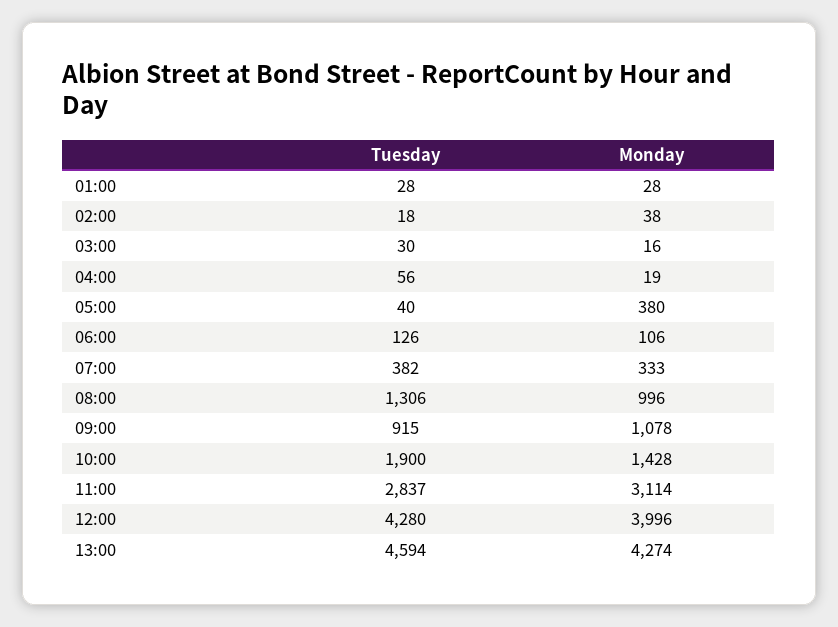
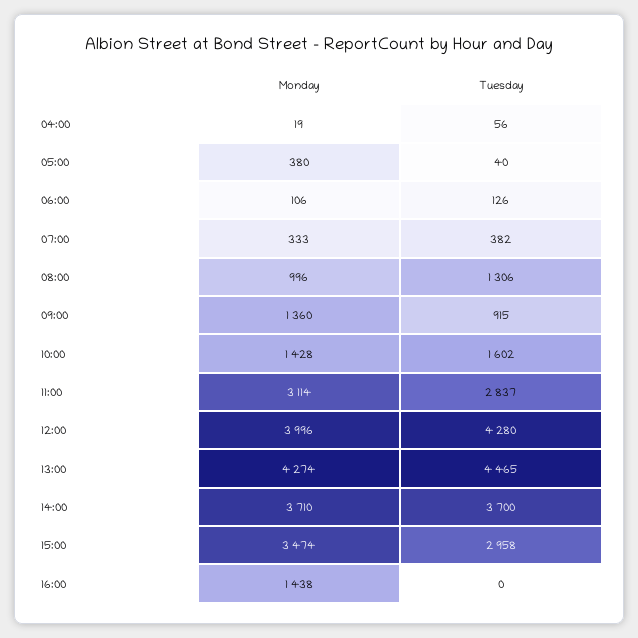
Tuesday, 01:00: 28 -> none
Monday, 01:00: 28 -> none
Tuesday, 02:00: 18 -> none
Monday, 02:00: 38 -> none
Tuesday, 03:00: 30 -> none
Monday, 03:00: 16 -> none
Monday, 09:00: 1078 -> 1360
Tuesday, 10:00: 1900 -> 1602
Tuesday, 13:00: 4594 -> 4465
Monday, 14:00: none -> 3710
Tuesday, 14:00: none -> 3700
Monday, 15:00: none -> 3474
Tuesday, 15:00: none -> 2958
Monday, 16:00: none -> 1438
Tuesday, 16:00: none -> 0

